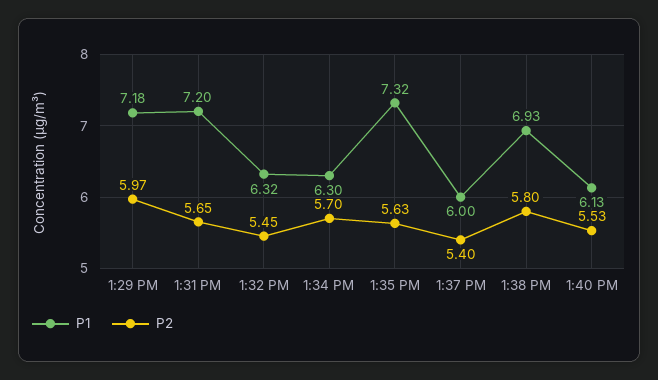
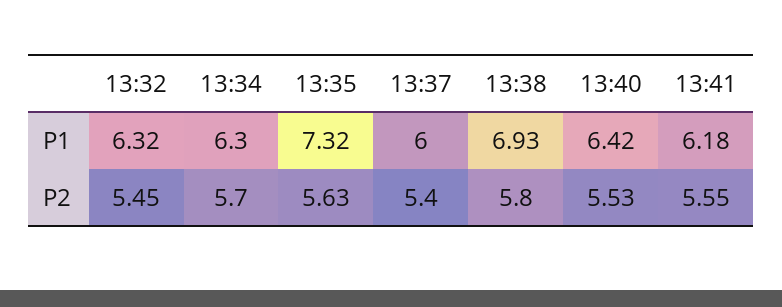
P1, 1:29 PM: 7.18 -> none
P2, 1:29 PM: 5.97 -> none
P1, 1:31 PM: 7.2 -> none
P2, 1:31 PM: 5.65 -> none
P1, 1:40 PM: 6.13 -> 6.42
P1, 13:41: none -> 6.18
P2, 13:41: none -> 5.55

